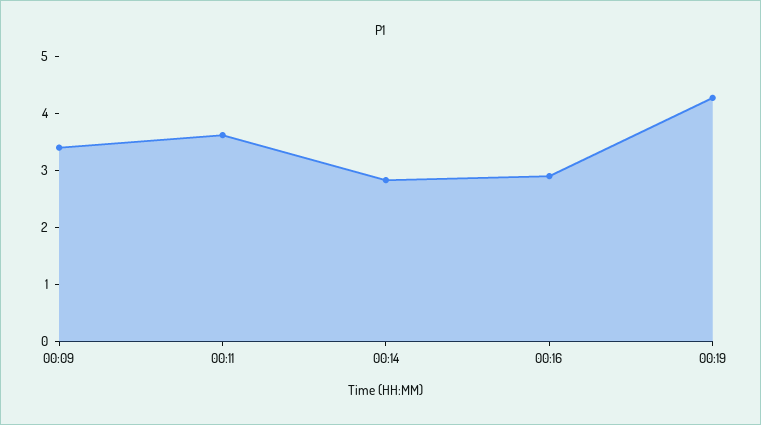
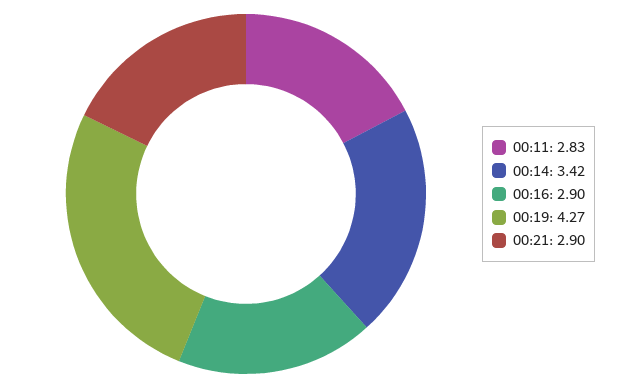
00:09: 3.4 -> none
00:11: 3.6 -> 2.83
00:14: 2.8 -> 3.42
00:21: none -> 2.9

